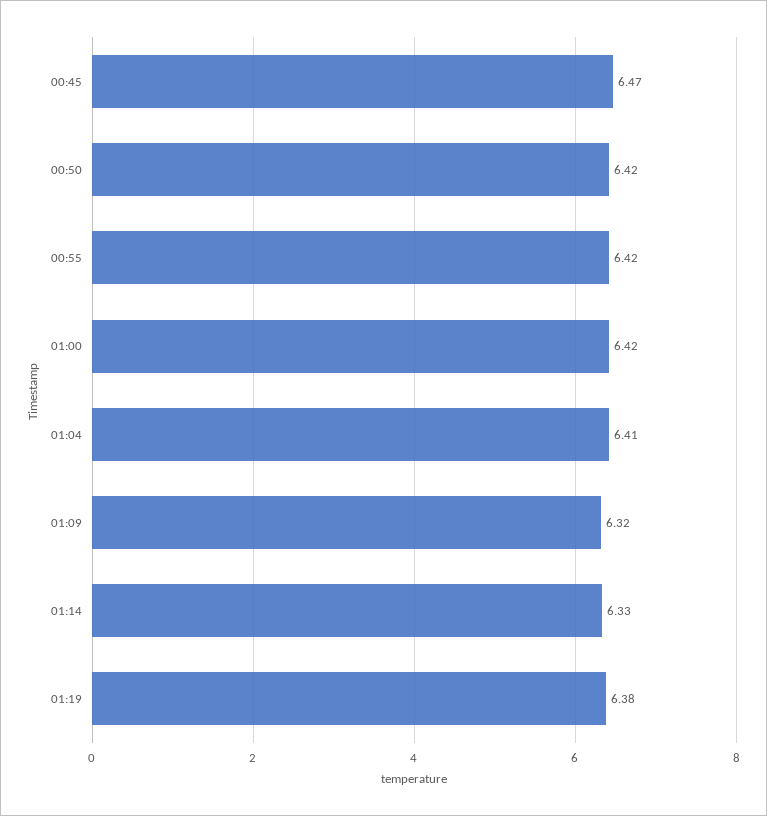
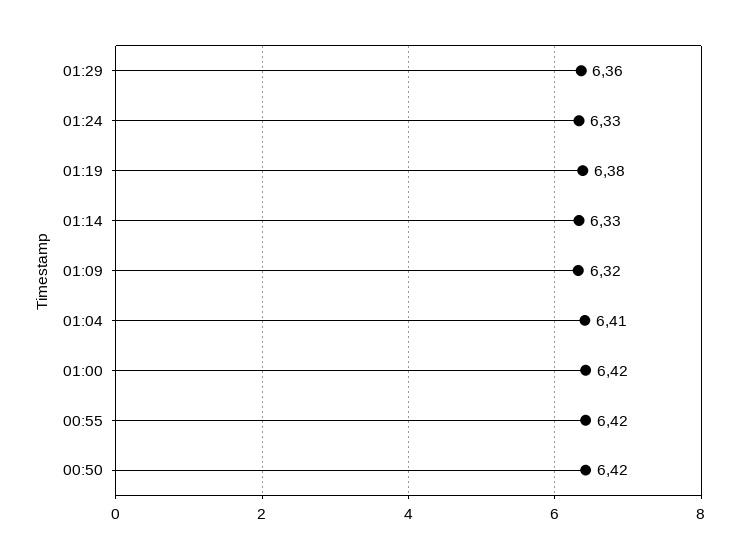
00:45: 6.47 -> none
01:29: none -> 6.36
01:24: none -> 6.33

